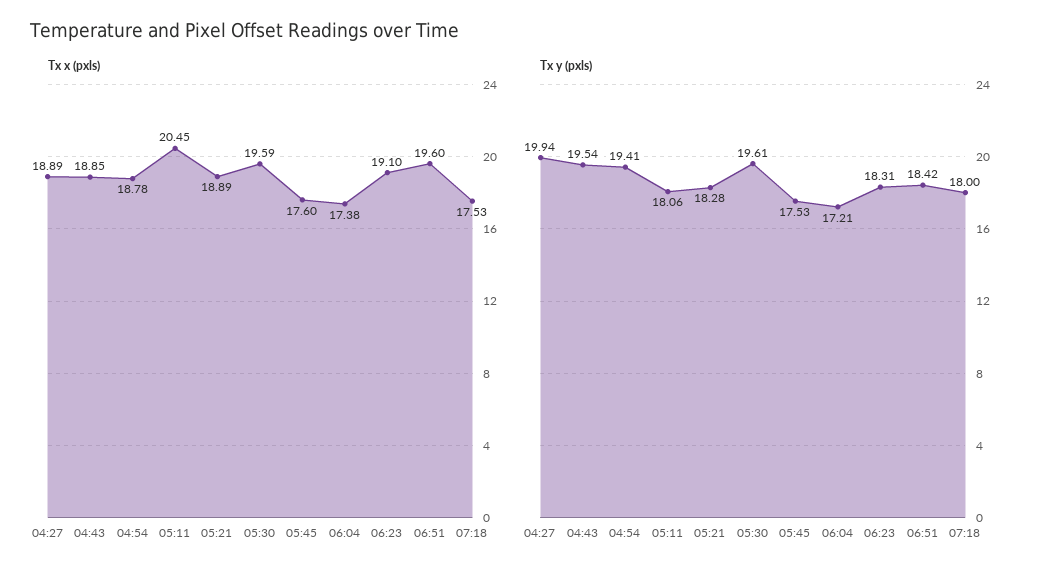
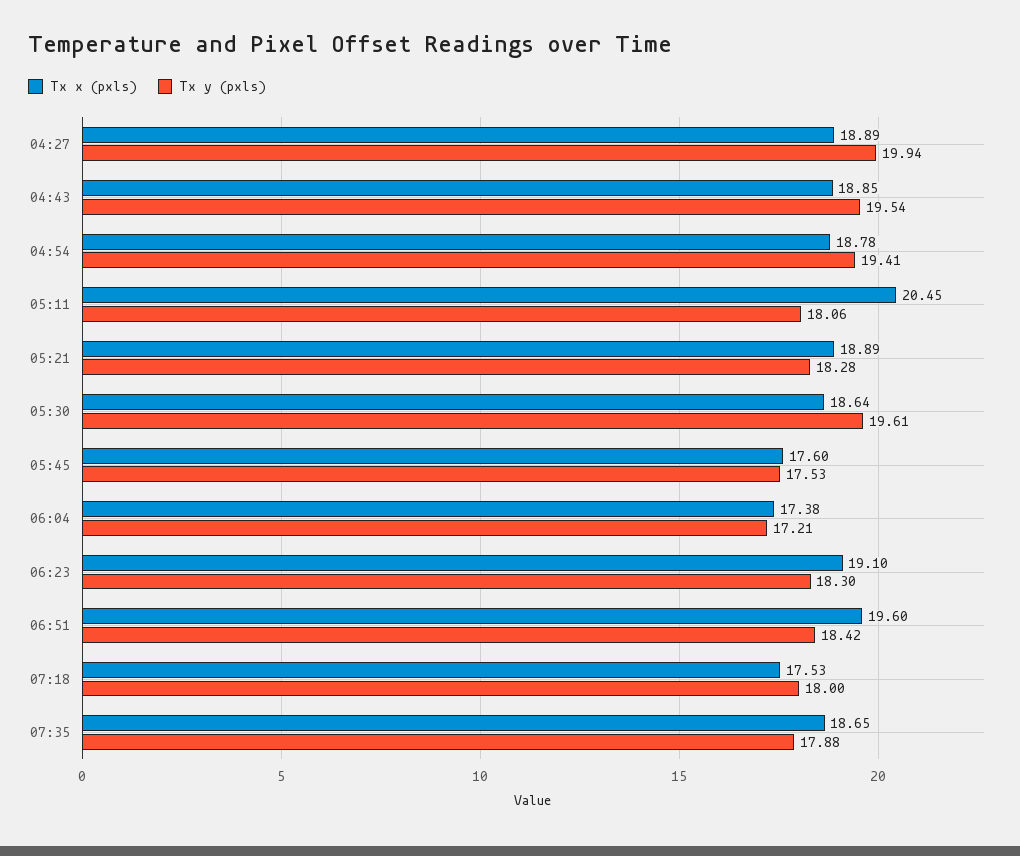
Tx x (pxls), 05:30: 19.59 -> 18.64
Tx y (pxls), 06:23: 18.31 -> 18.3
Tx x (pxls), 07:35: none -> 18.65
Tx y (pxls), 07:35: none -> 17.88

